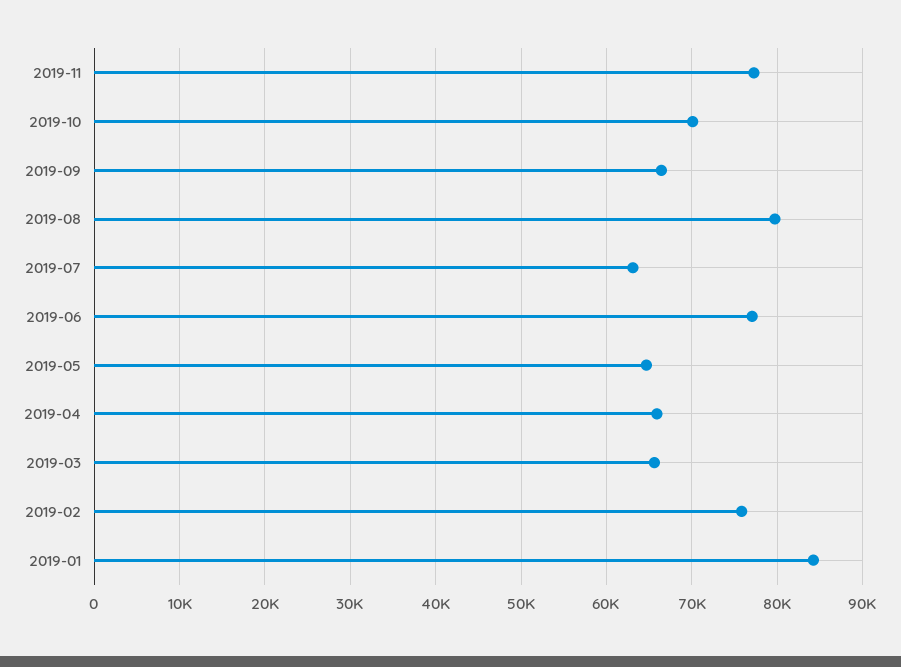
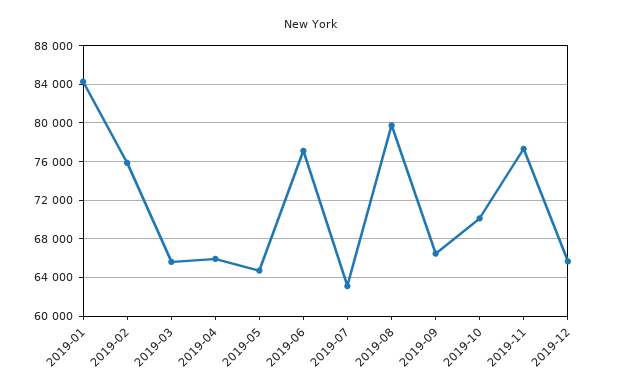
2019-12: none -> 66000

